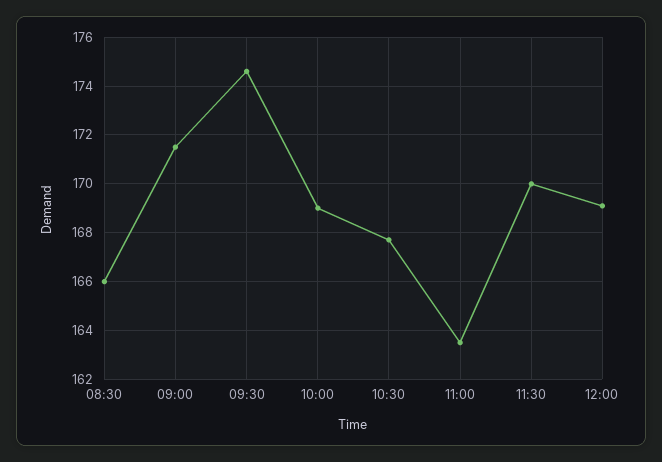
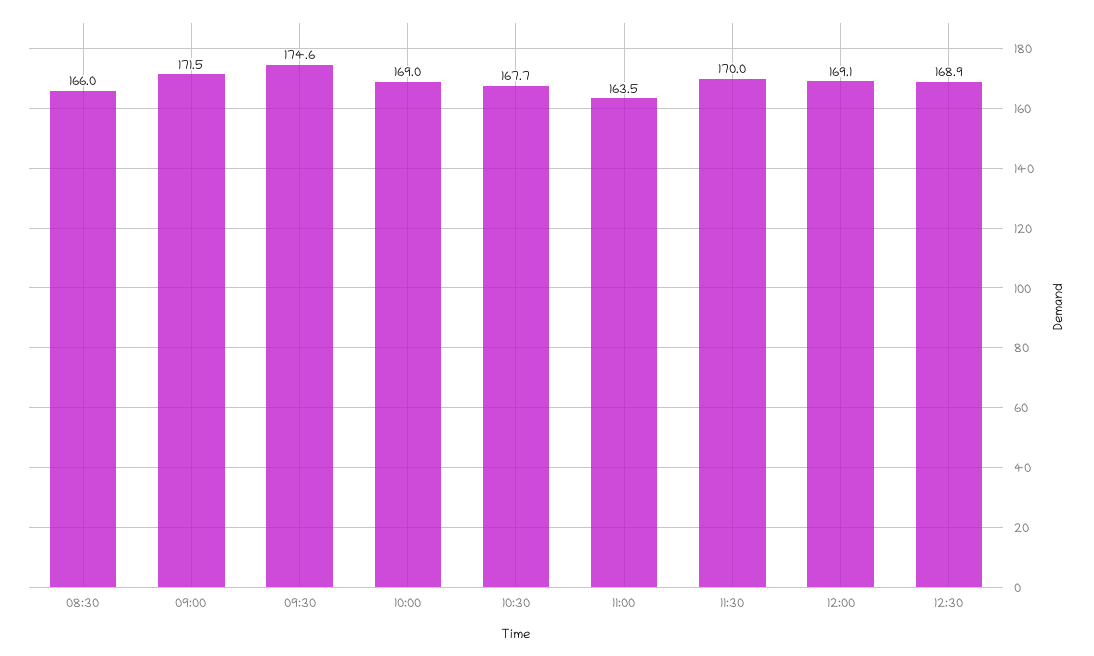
12:30: none -> 168.9

